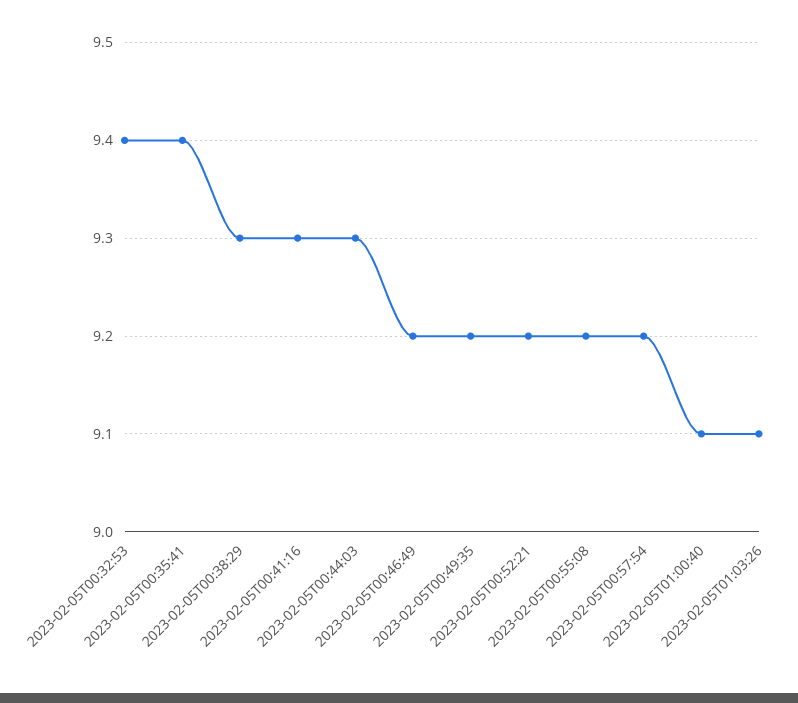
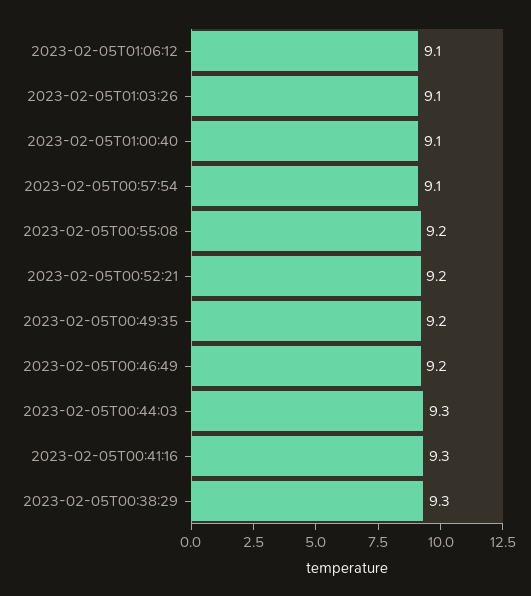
2023-02-05T00:32:53: 9.4 -> none
2023-02-05T00:35:41: 9.4 -> none
2023-02-05T00:57:54: 9.2 -> 9.1
2023-02-05T01:06:12: none -> 9.1

